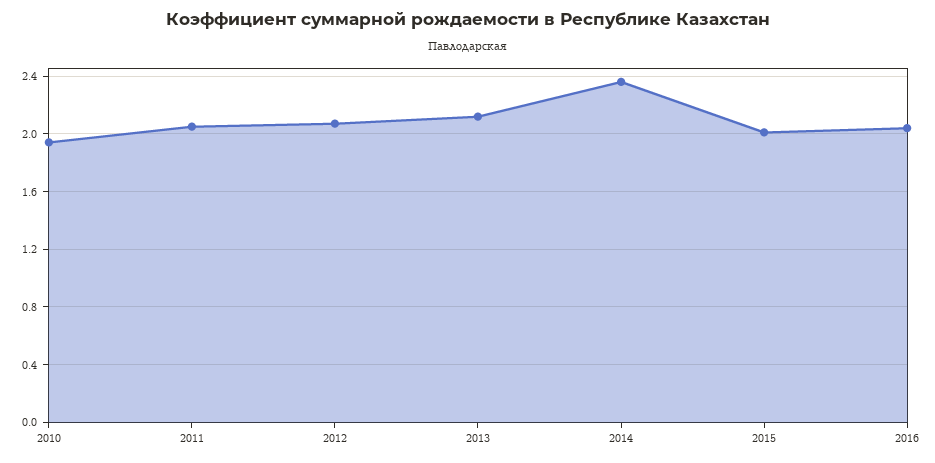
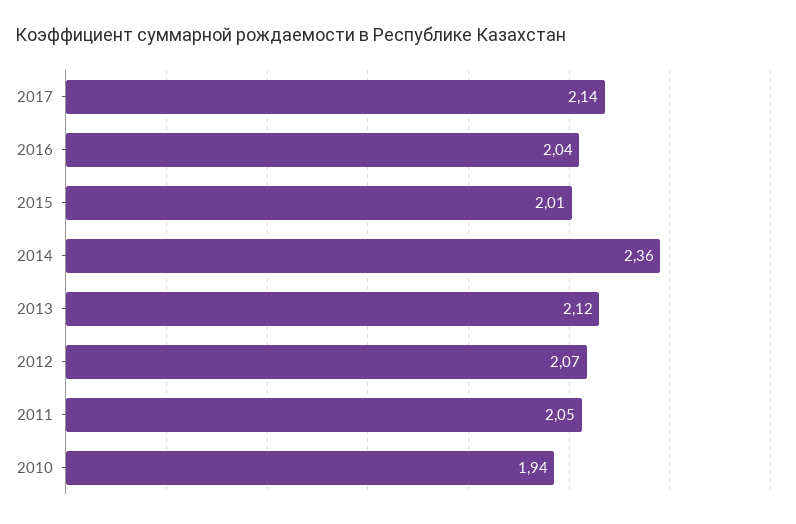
2017: none -> 2.14

